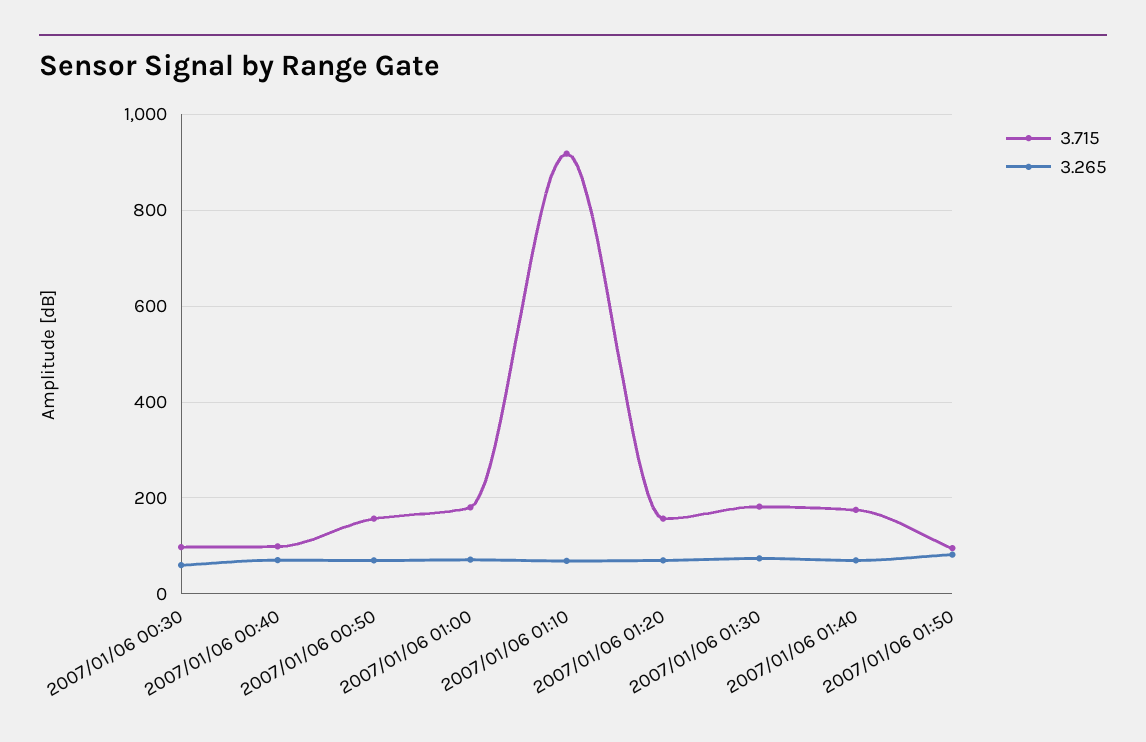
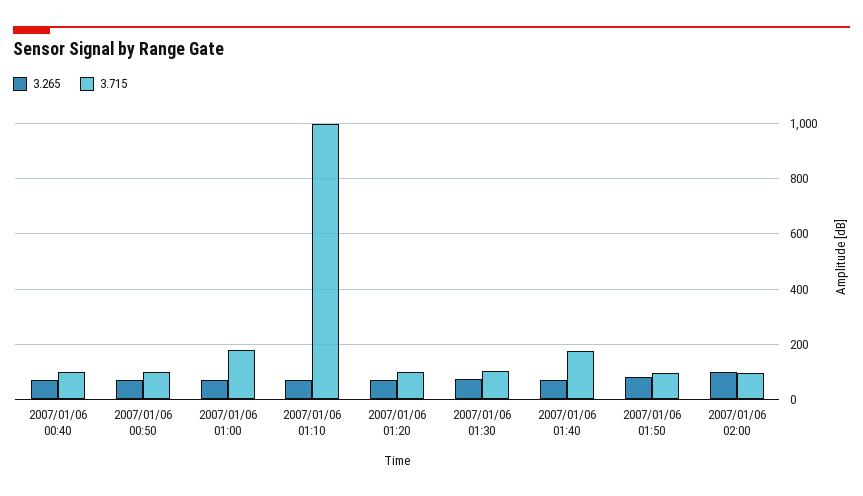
3.715, 2007/01/06 00:30: 100 -> none
3.265, 2007/01/06 00:30: 60 -> none
3.715, 2007/01/06 00:50: 160 -> 100
3.715, 2007/01/06 01:10: 920 -> 1000
3.715, 2007/01/06 01:20: 160 -> 100
3.715, 2007/01/06 01:30: 180 -> 100
3.265, 2007/01/06 02:00: none -> 100
3.715, 2007/01/06 02:00: none -> 100

